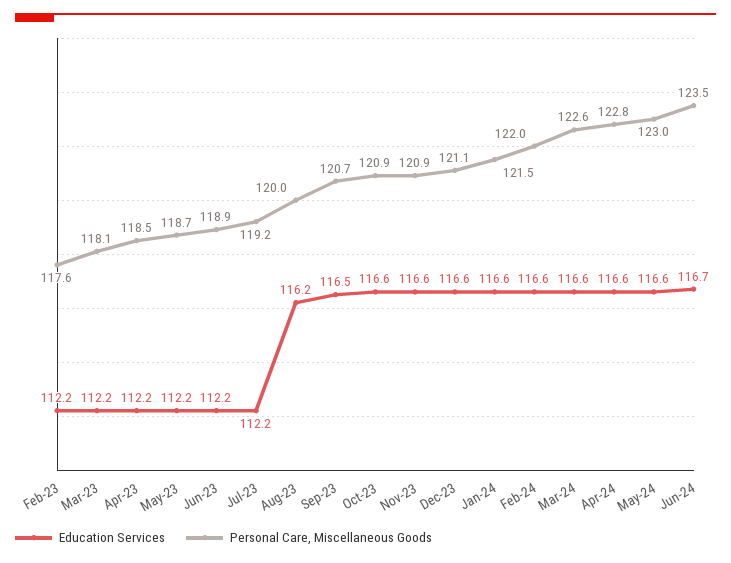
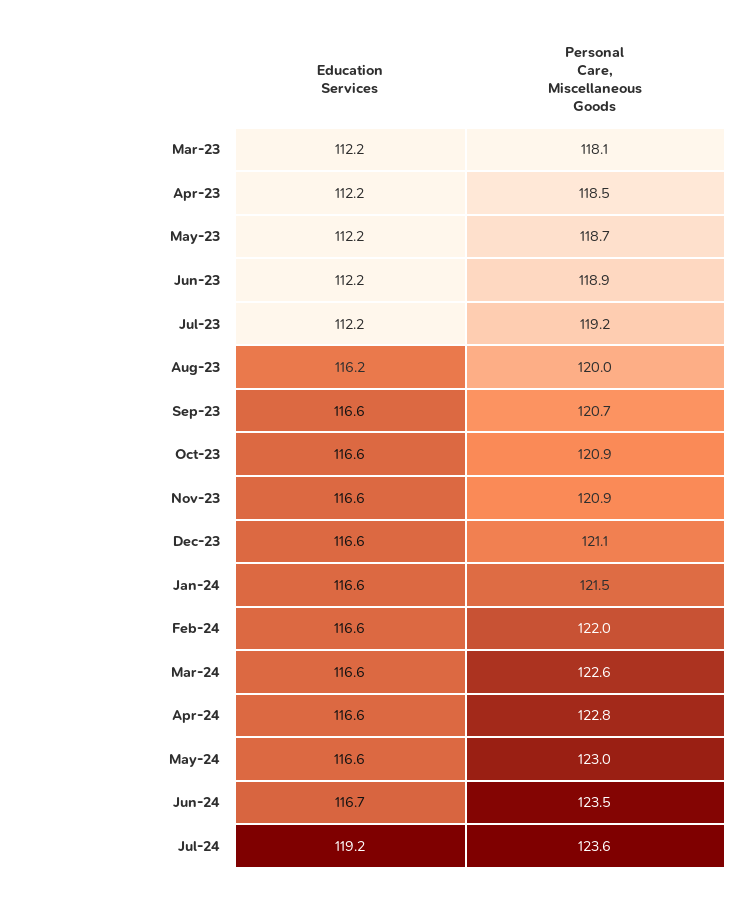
Education Services, Feb-23: 112.2 -> none
Personal Care, Miscellaneous Goods, Feb-23: 117.6 -> none
Education Services, Sep-23: 116.5 -> 116.6
Education Services, Jul-24: none -> 119.2
Personal Care, Miscellaneous Goods, Jul-24: none -> 123.6

